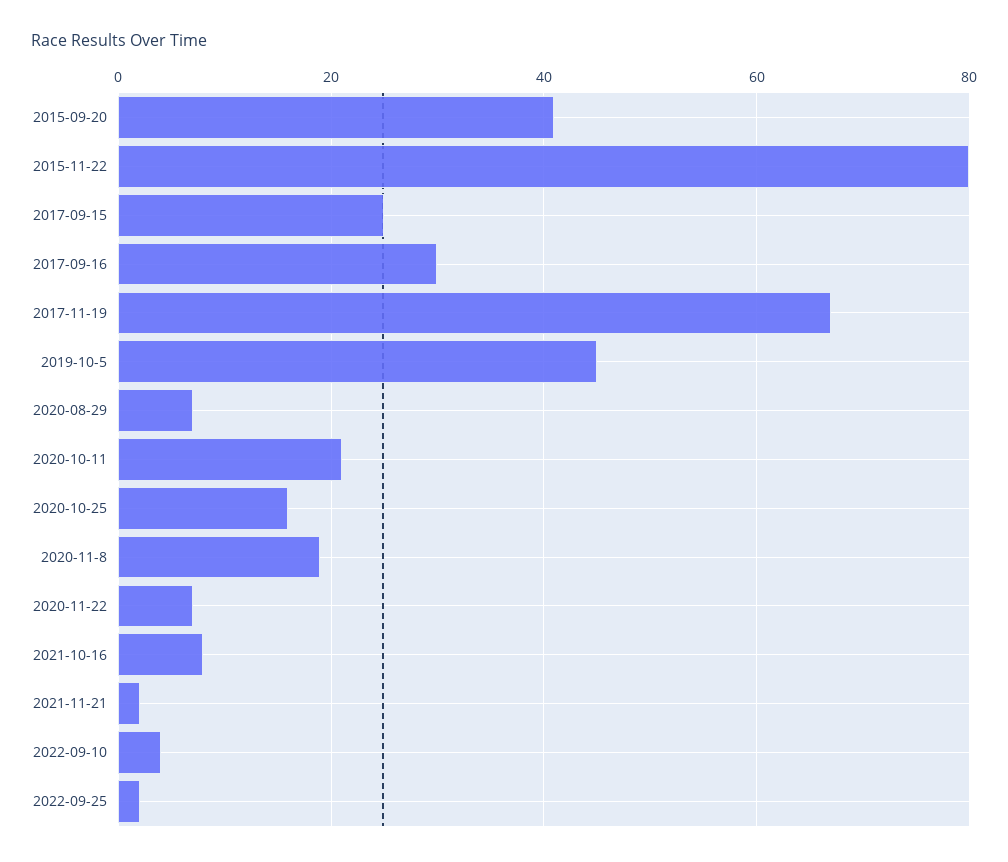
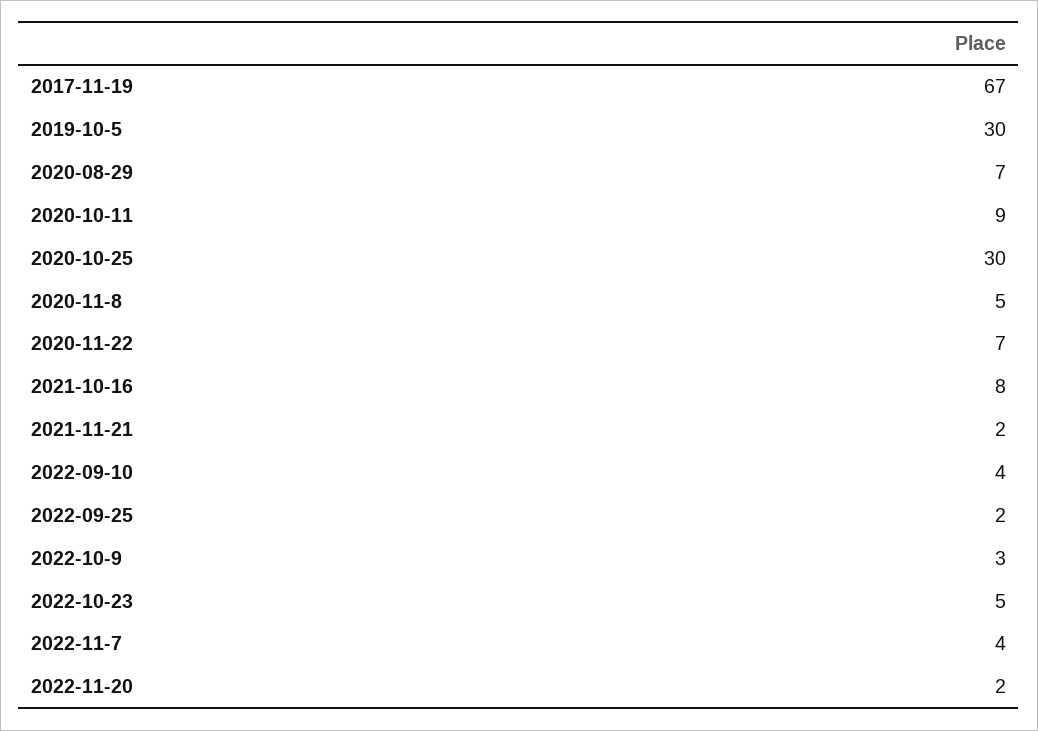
2015-09-20: 40 -> none
2015-11-22: 80 -> none
2017-09-15: 25 -> none
2017-09-16: 30 -> none
2019-10-5: 45 -> 30
2020-10-11: 20 -> 9
2020-10-25: 15 -> 30
2020-11-8: 20 -> 5
2022-10-9: none -> 3
2022-10-23: none -> 5
2022-11-7: none -> 4
2022-11-20: none -> 2

